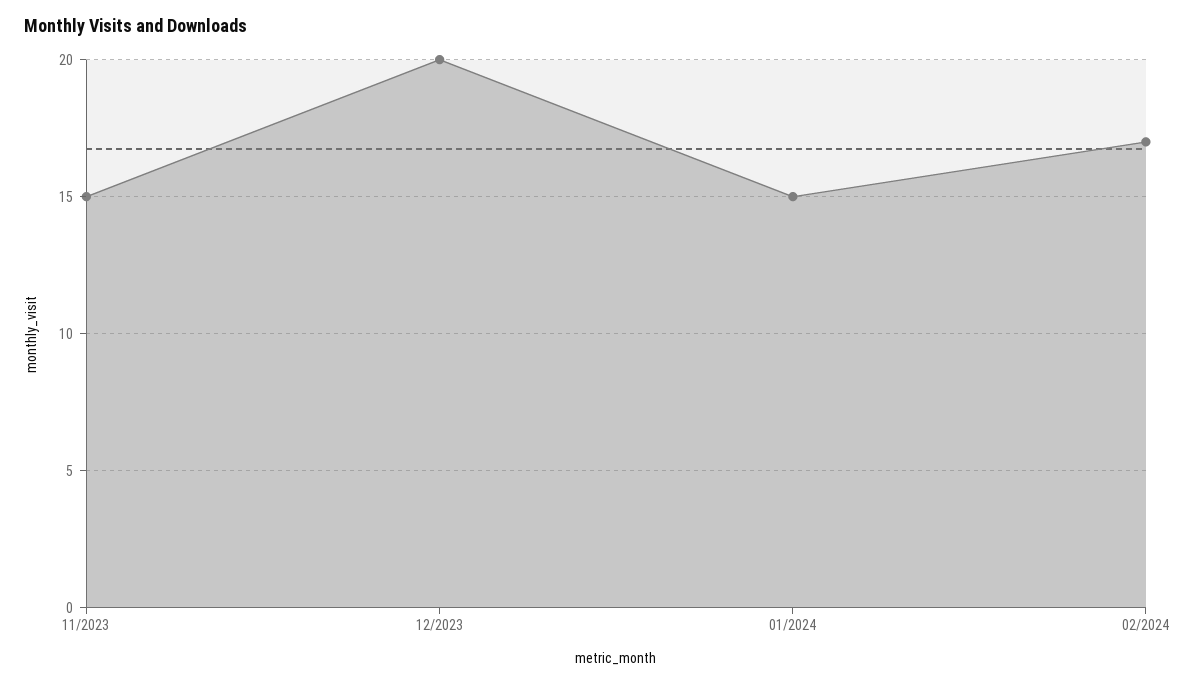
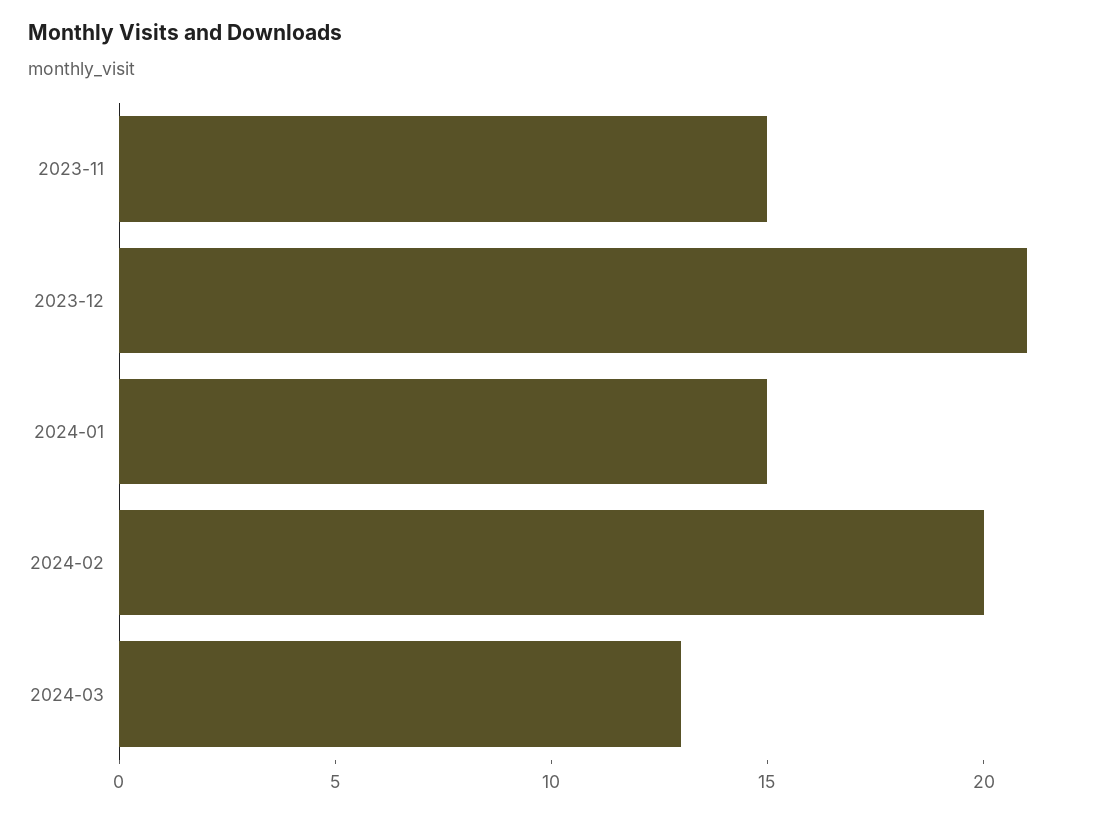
12/2023: 20 -> 21
02/2024: 17 -> 20
2024-03: none -> 13

